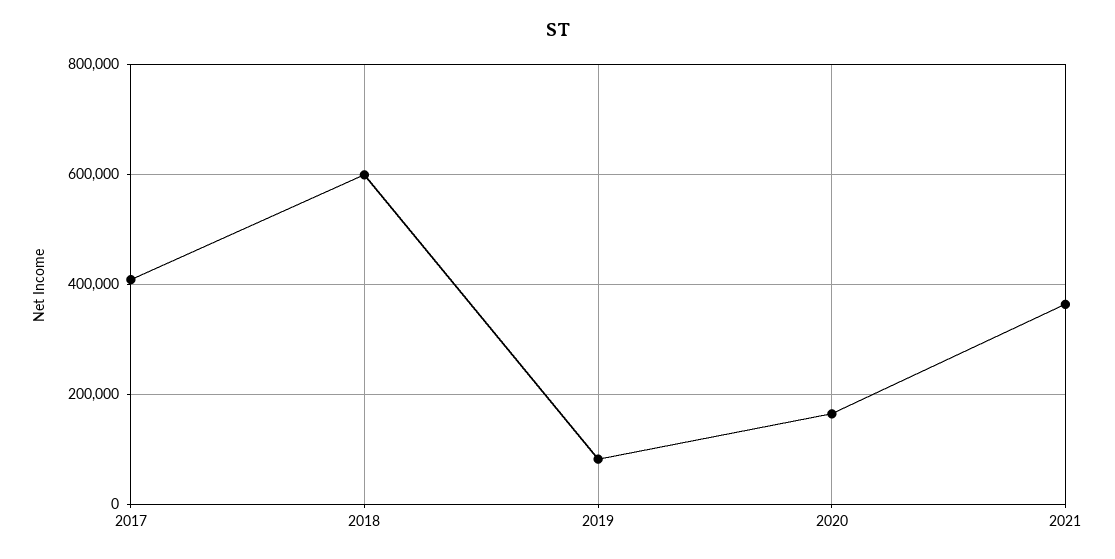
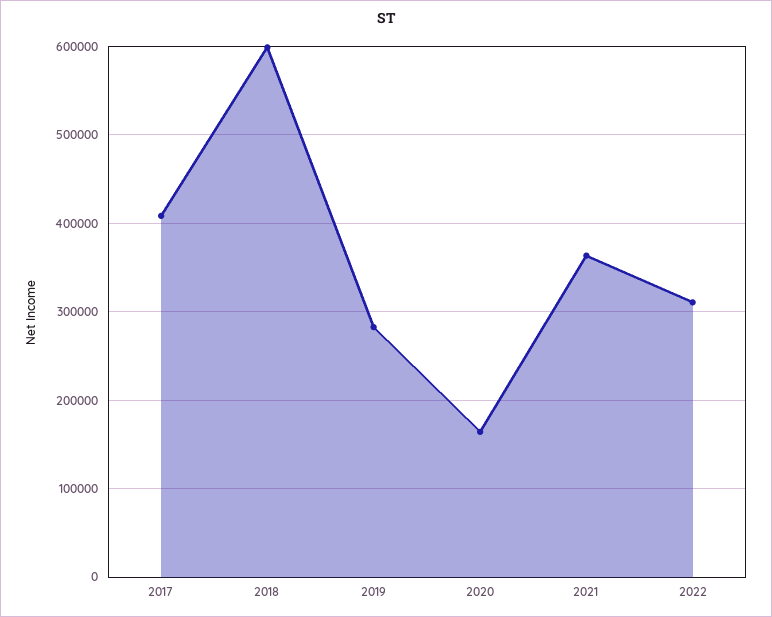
2019: 80000 -> 280000
2022: none -> 310000

